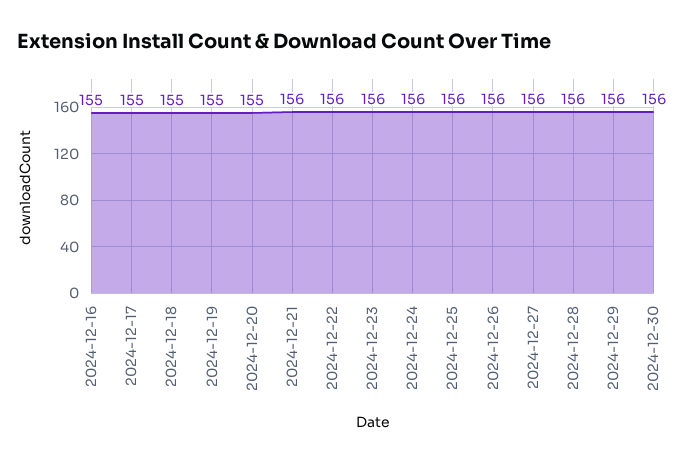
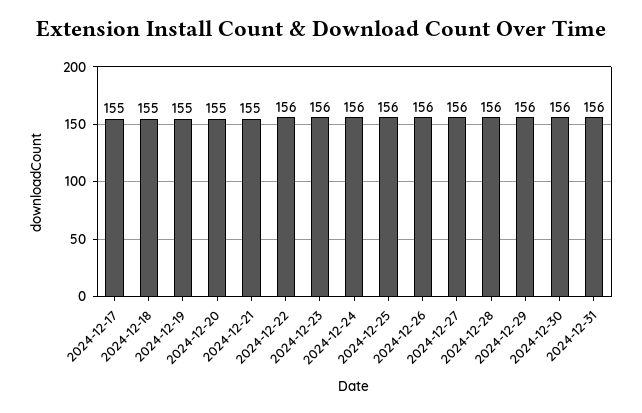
2024-12-16: 155 -> none
2024-12-21: 156 -> 155
2024-12-31: none -> 156

